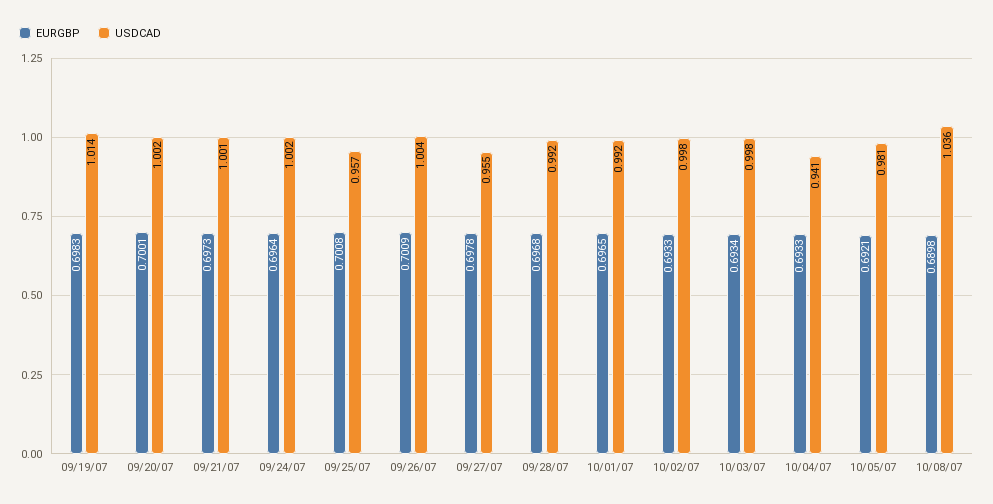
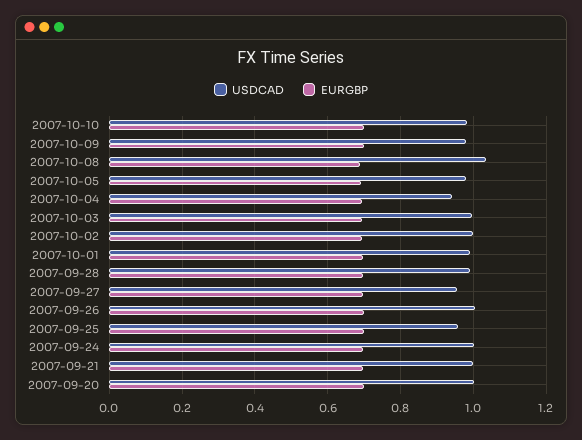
EURGBP, 09/19/07: 0.6983 -> none
USDCAD, 09/19/07: 1.014 -> none
USDCAD, 2007-10-10: none -> 0.98
EURGBP, 2007-10-10: none -> 0.7
USDCAD, 2007-10-09: none -> 0.98
EURGBP, 2007-10-09: none -> 0.7

